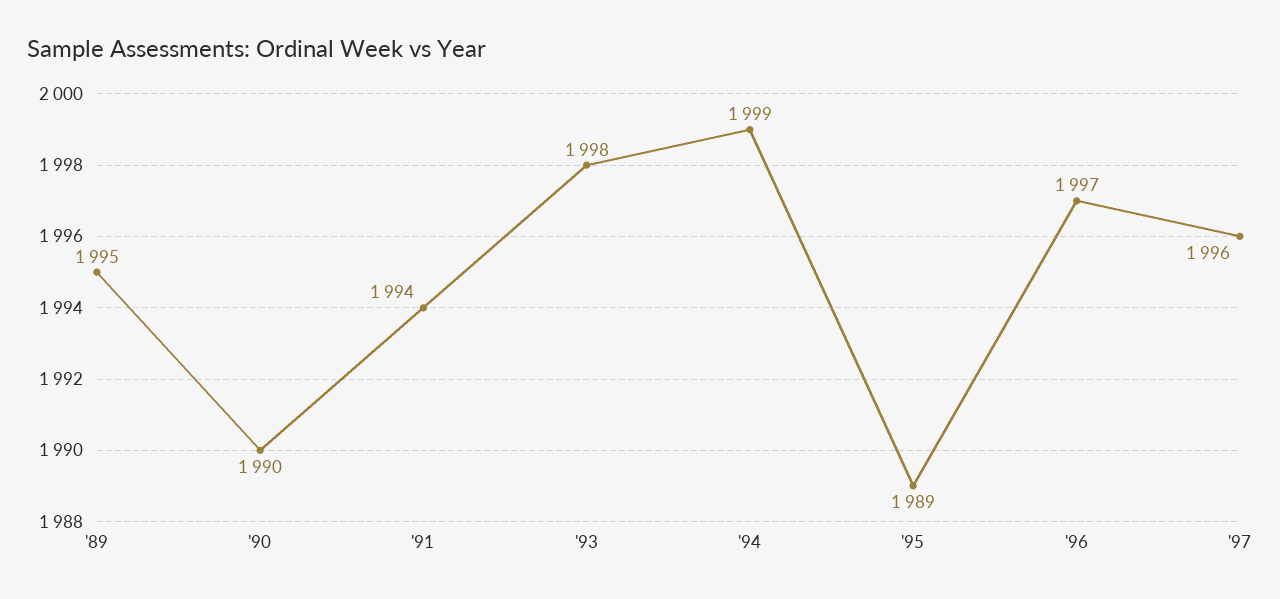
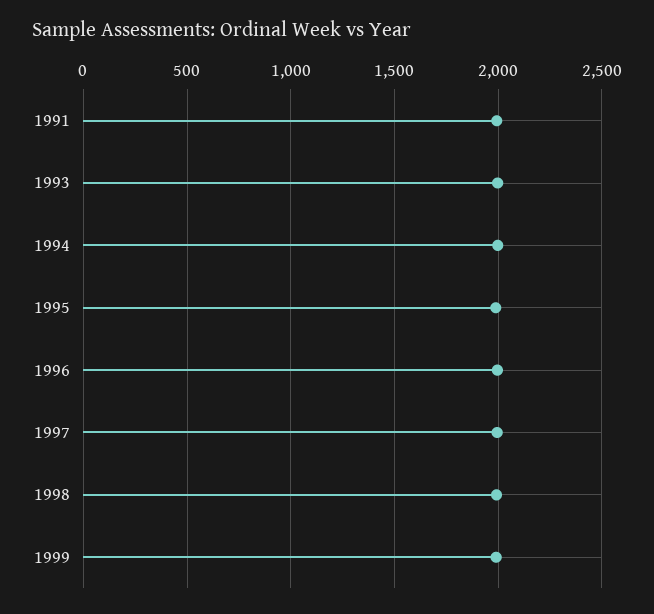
'89: 1995 -> none
'90: 1990 -> none
1998: none -> 2000
1999: none -> 2000

